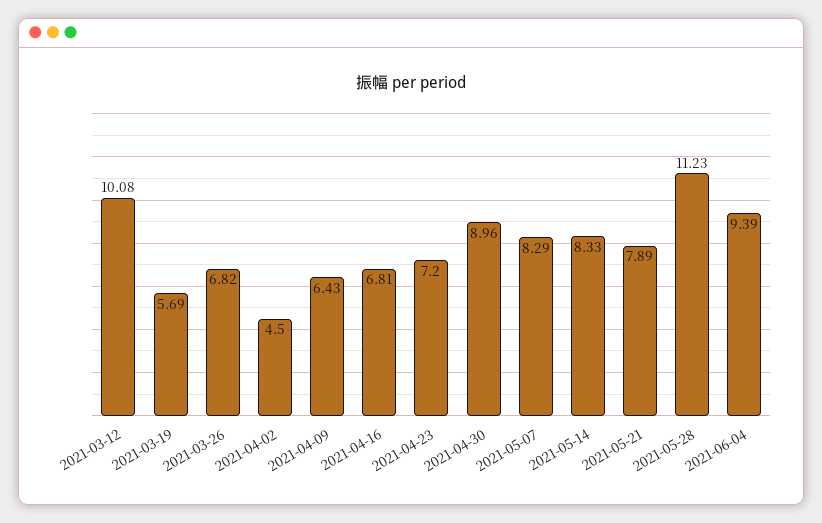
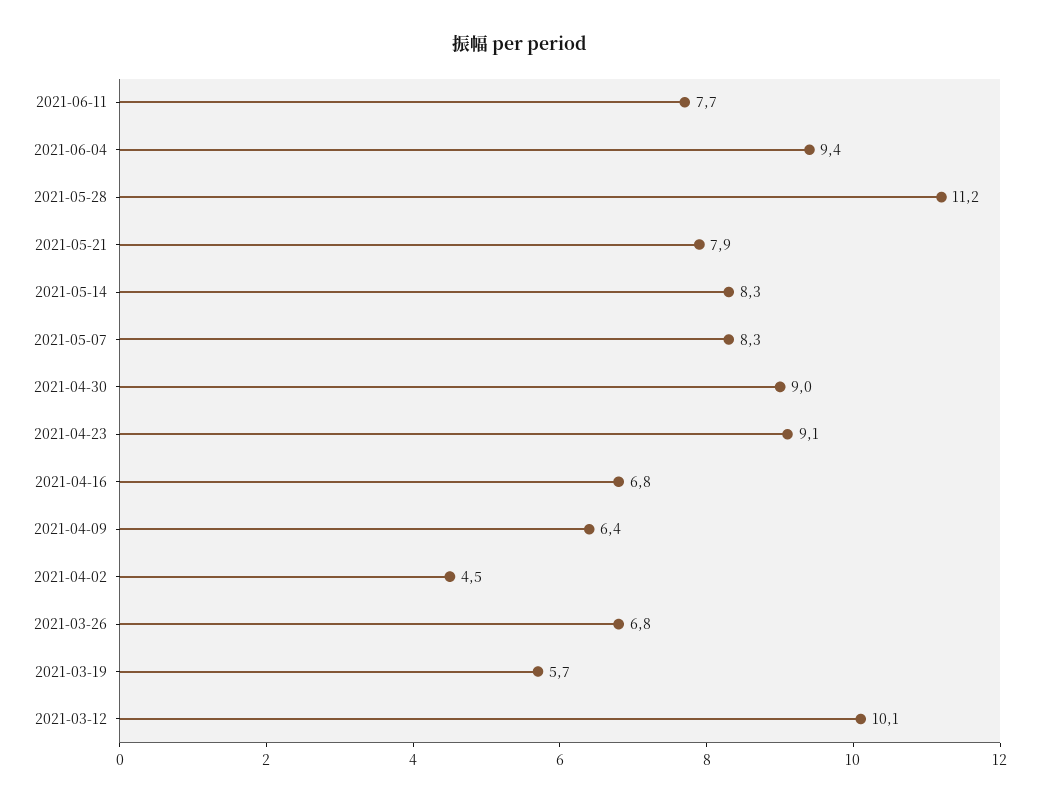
2021-04-23: 7.2 -> 9.1
2021-06-11: none -> 7.7

